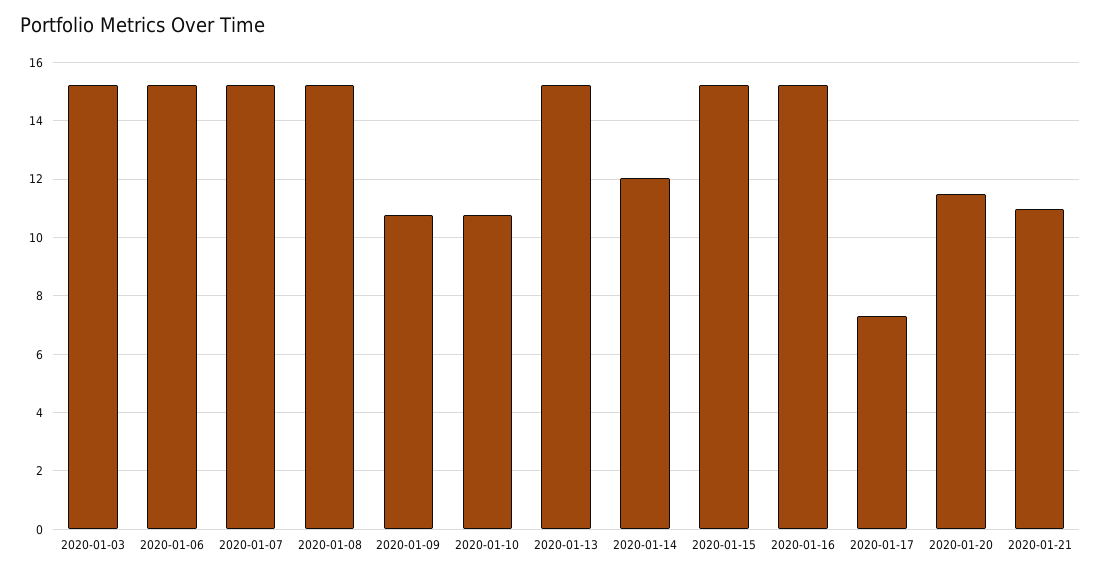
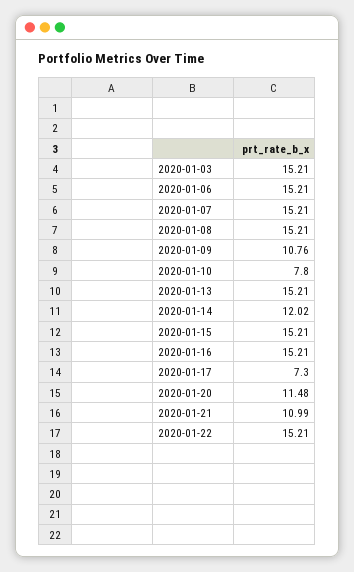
2020-01-10: 10.75 -> 7.8
2020-01-22: none -> 15.21

